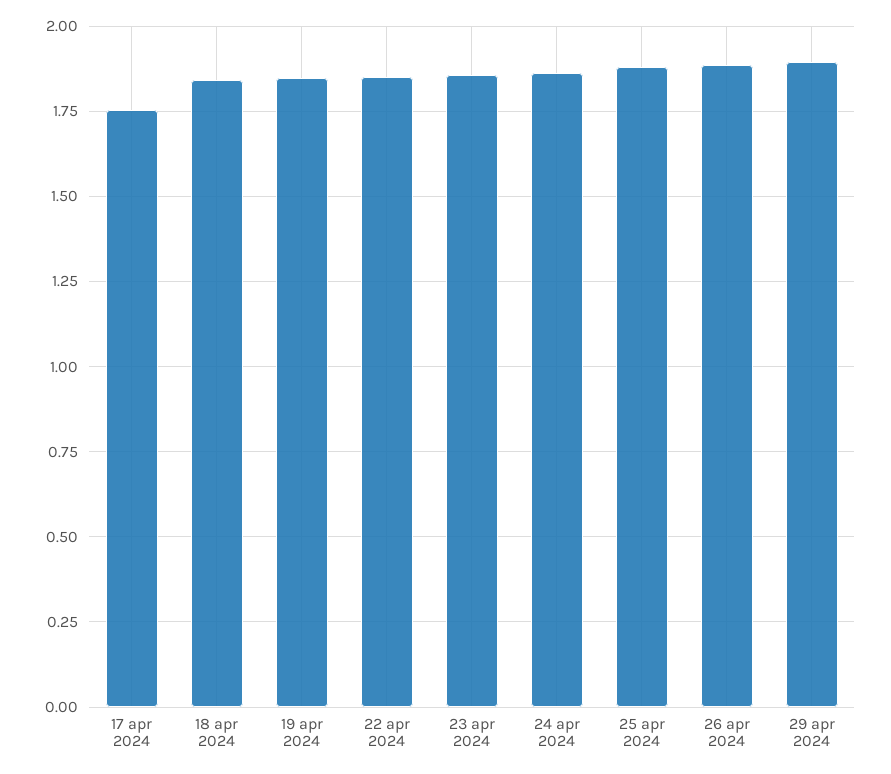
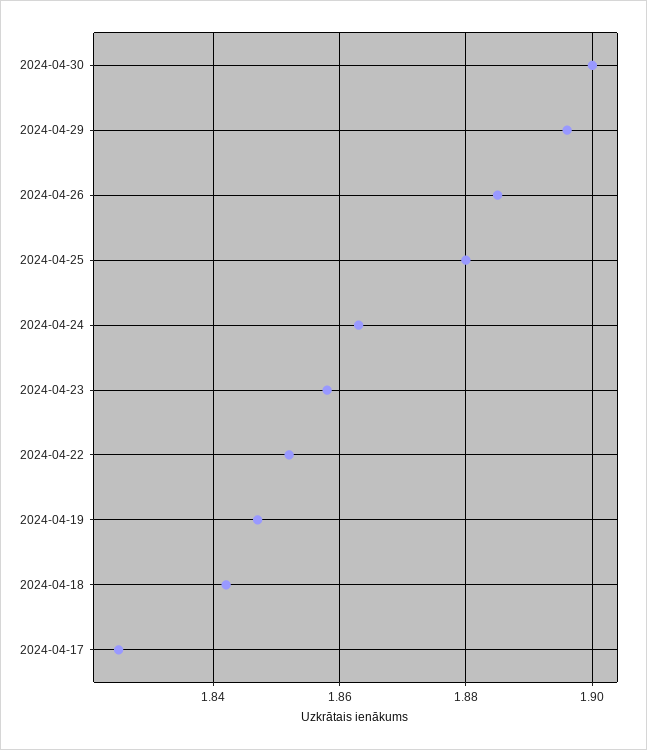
17 apr 2024: 1.75 -> 1.825
2024-04-30: none -> 1.9

